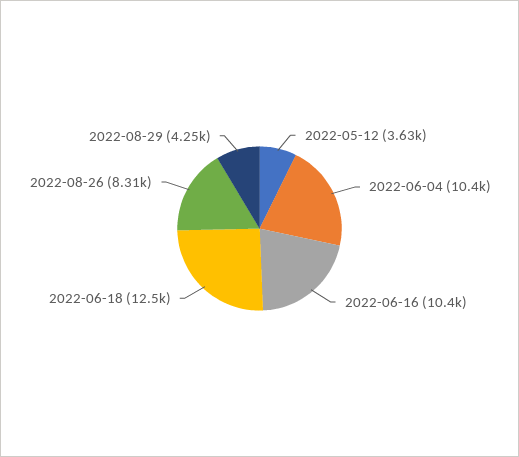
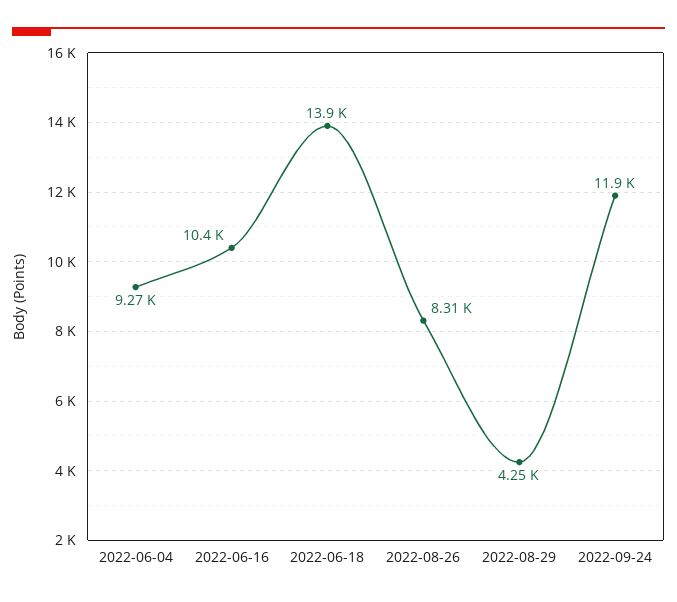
2022-05-12: 3630 -> none
2022-06-04: 10400 -> 9270
2022-06-18: 12500 -> 13900
2022-09-24: none -> 11900

